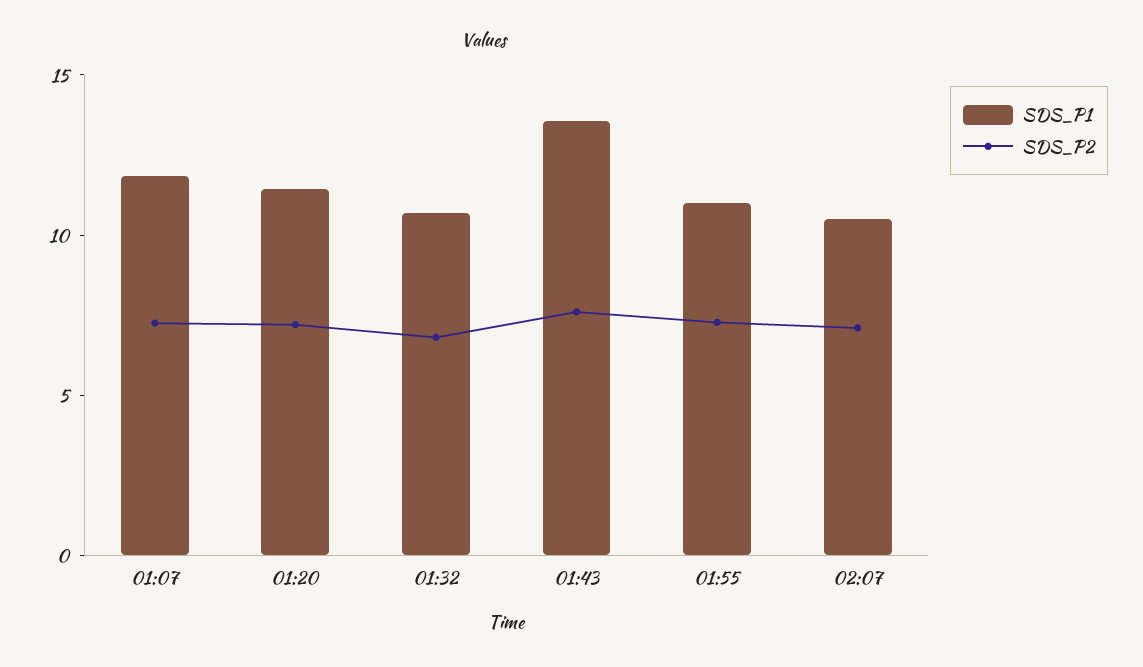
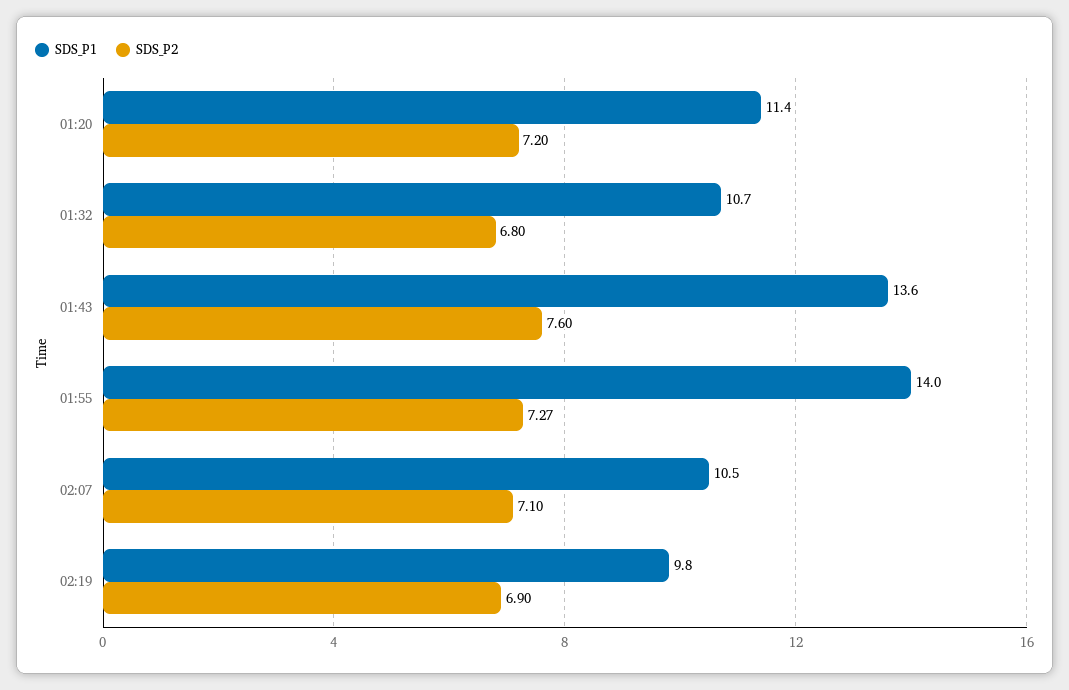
SDS_P1, 01:07: 12 -> none
SDS_P2, 01:07: 7 -> none
SDS_P1, 01:55: 11 -> 14
SDS_P1, 02:19: none -> 9.8
SDS_P2, 02:19: none -> 6.9

